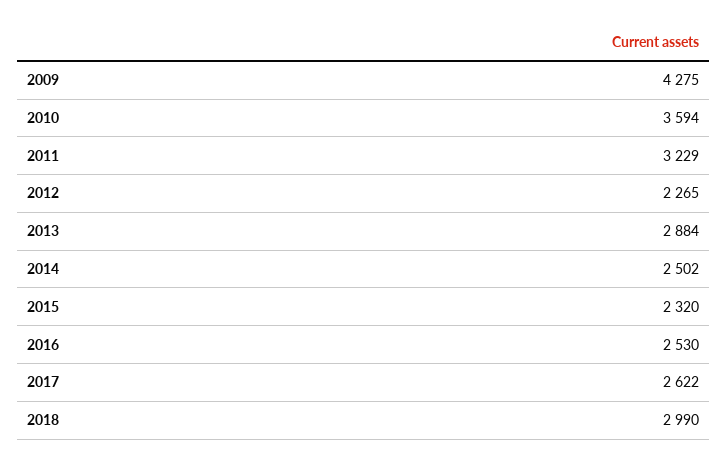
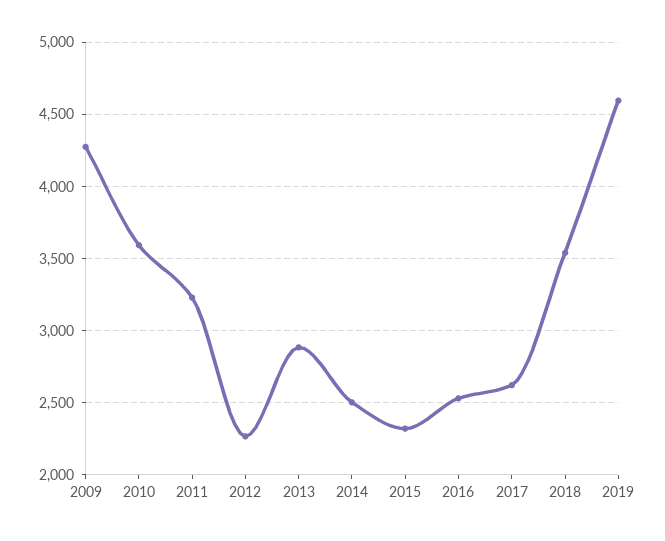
2018: 2990 -> 3550
2019: none -> 4600

